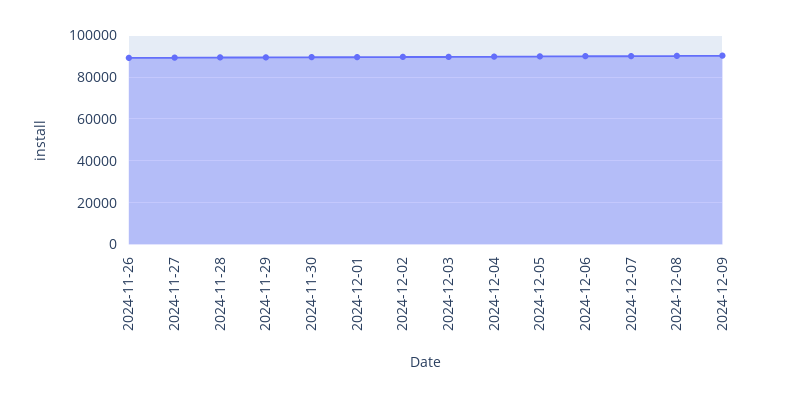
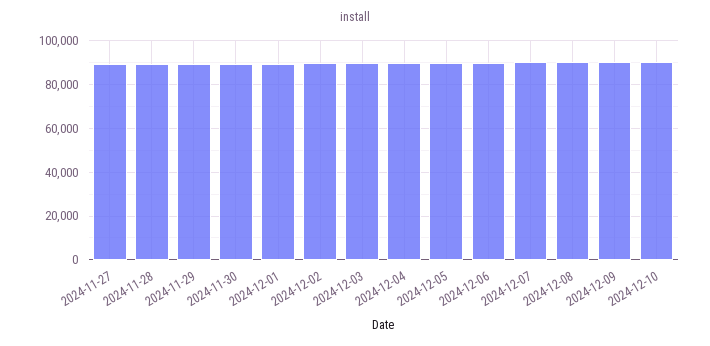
2024-11-26: 90000 -> none
2024-12-10: none -> 90000

